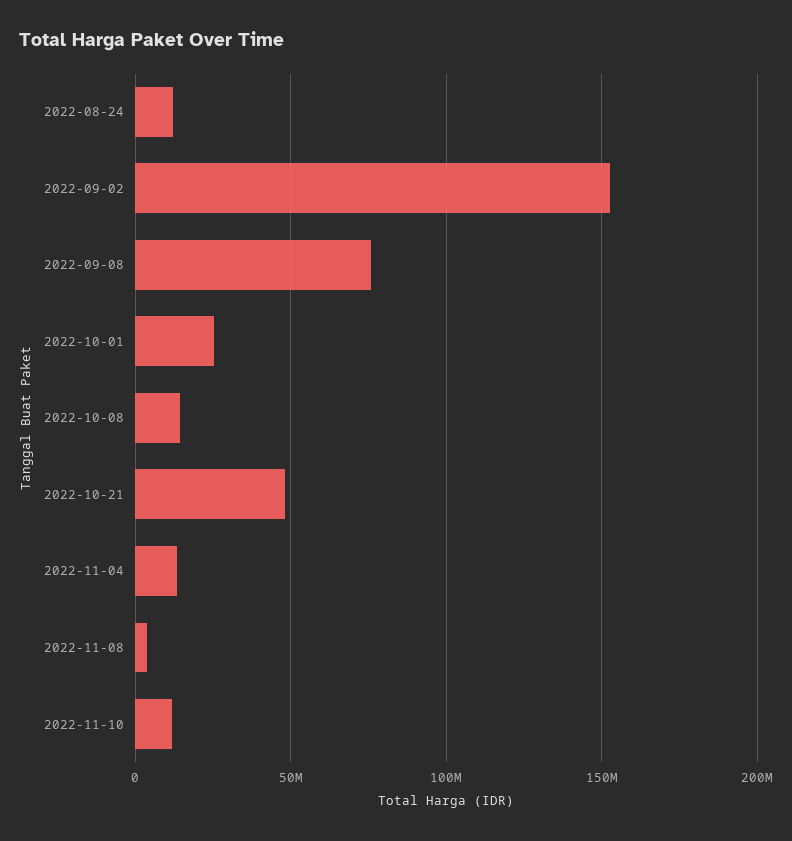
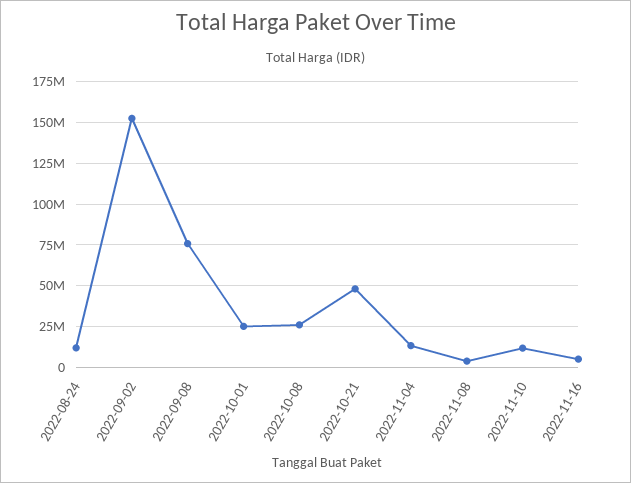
2022-10-08: 15000000 -> 25000000
2022-11-16: none -> 5000000

